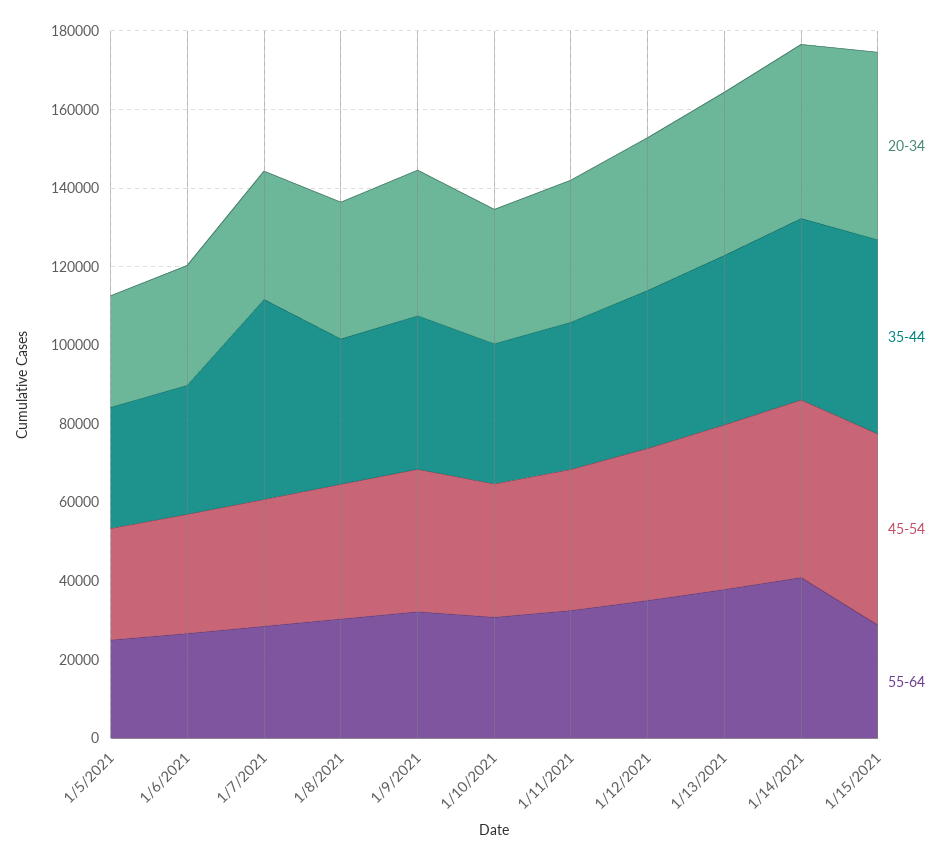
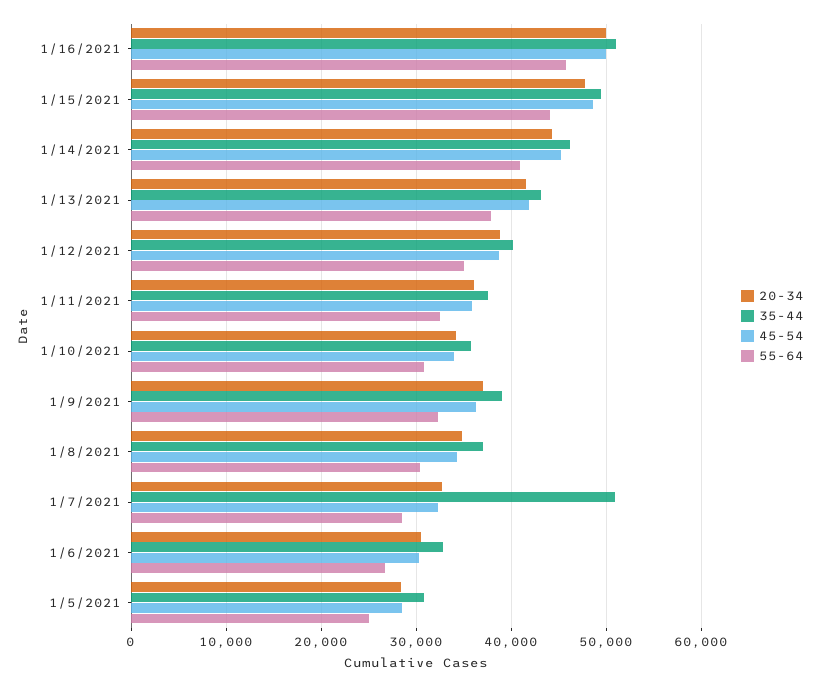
55-64, 1/15/2021: 30000 -> 44000
20-34, 1/16/2021: none -> 50000
35-44, 1/16/2021: none -> 51000
45-54, 1/16/2021: none -> 50000
55-64, 1/16/2021: none -> 46000

